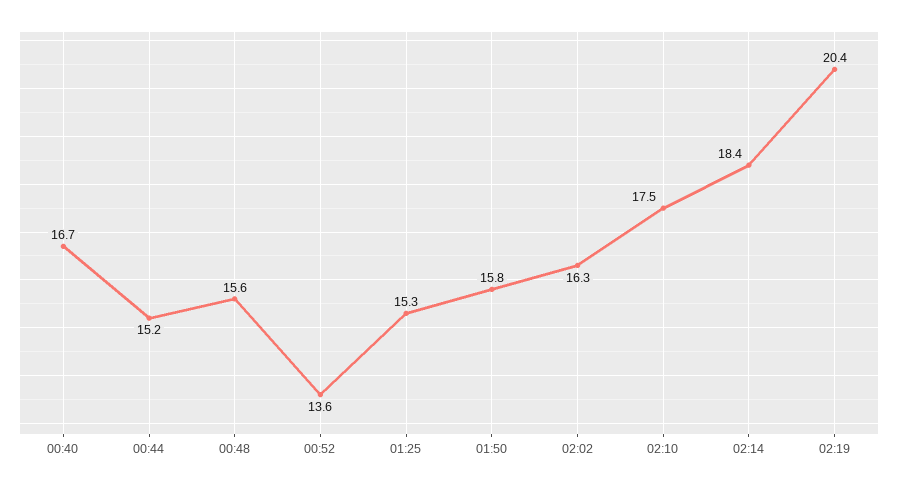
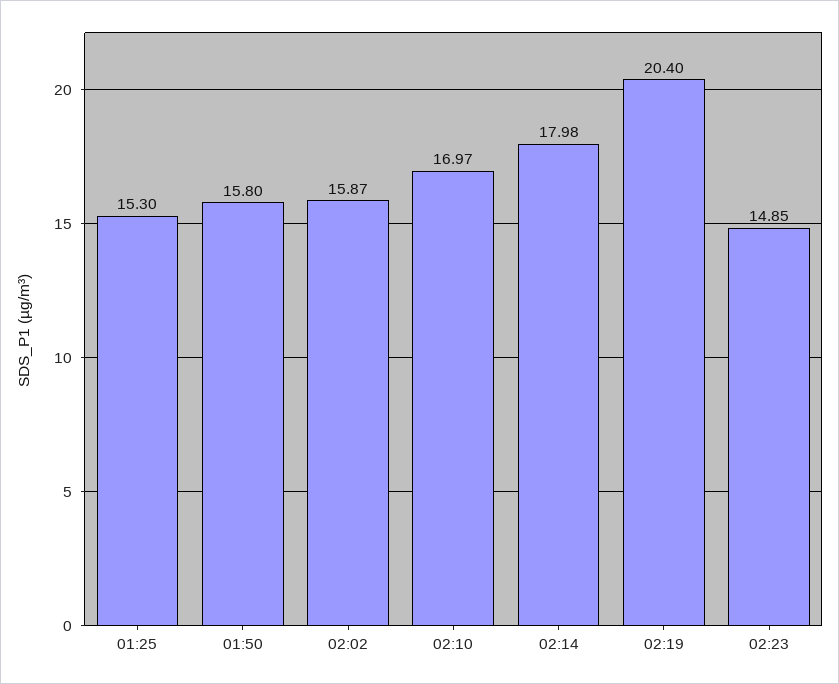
00:40: 16.7 -> none
00:44: 15.2 -> none
00:48: 15.6 -> none
00:52: 13.6 -> none
02:02: 16.3 -> 15.87
02:10: 17.5 -> 16.97
02:14: 18.4 -> 17.98
02:23: none -> 14.85

